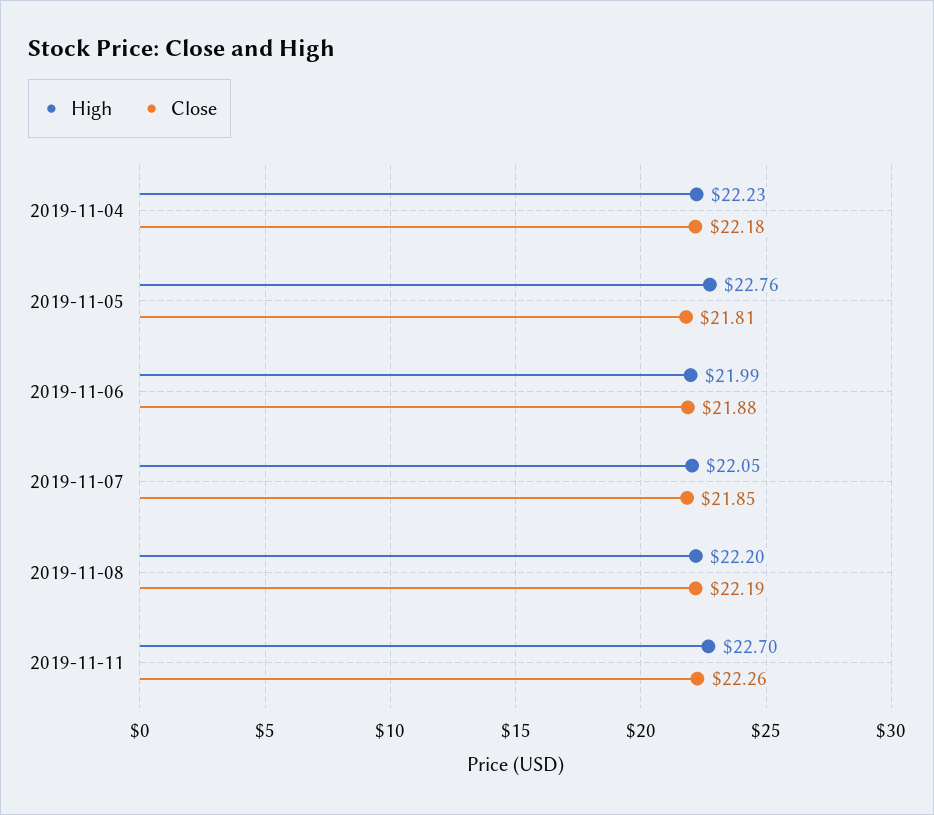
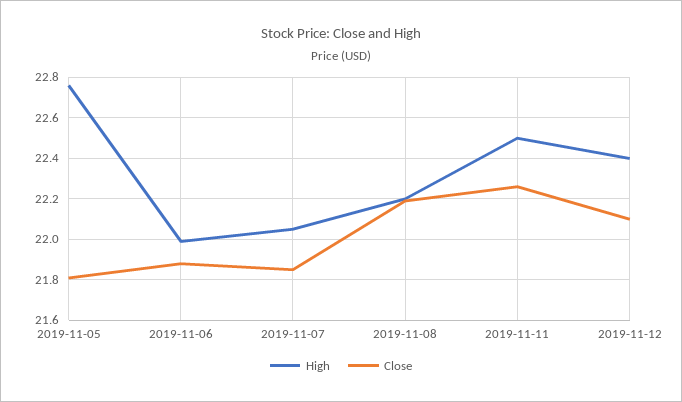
High, 2019-11-04: 22.23 -> none
Close, 2019-11-04: 22.18 -> none
High, 2019-11-11: 22.7 -> 22.5
High, 2019-11-12: none -> 22.4
Close, 2019-11-12: none -> 22.1

